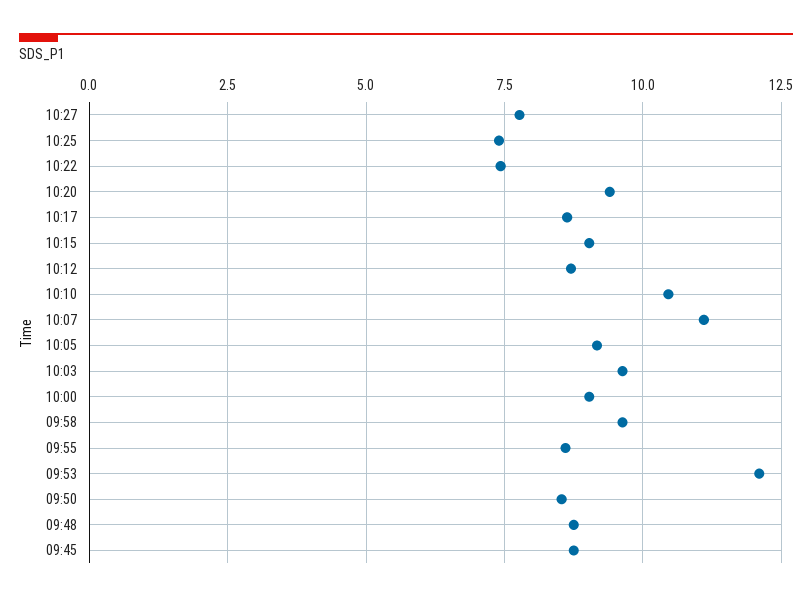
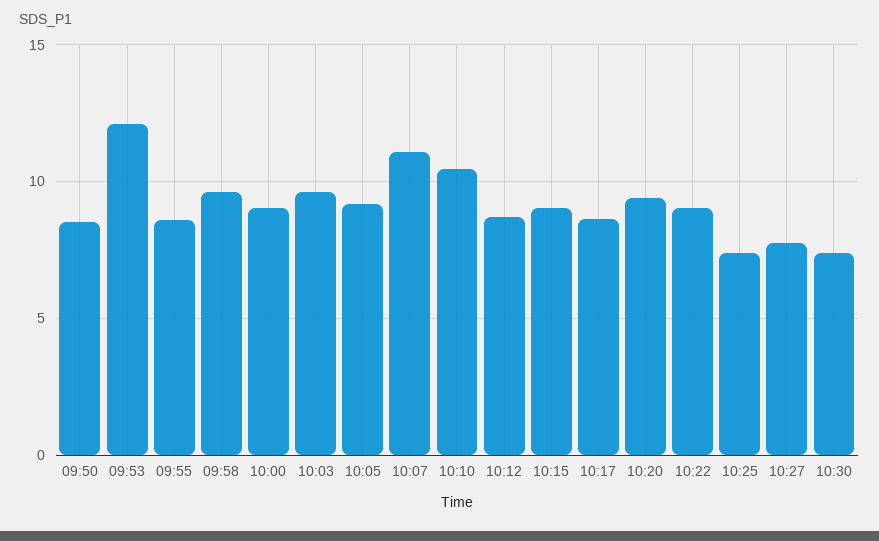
10:22: 7.5 -> 9
09:48: 8.75 -> none
09:45: 8.75 -> none
10:30: none -> 7.5

